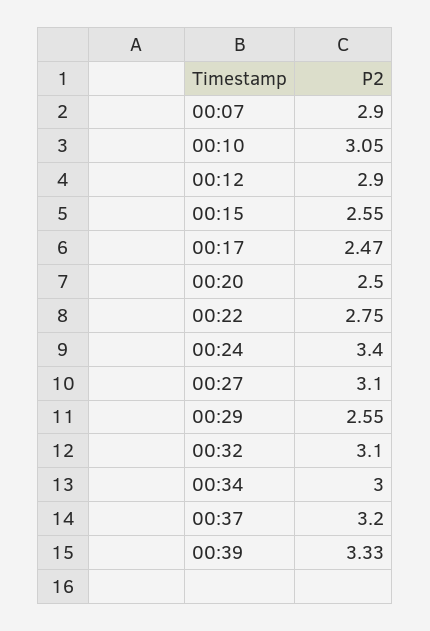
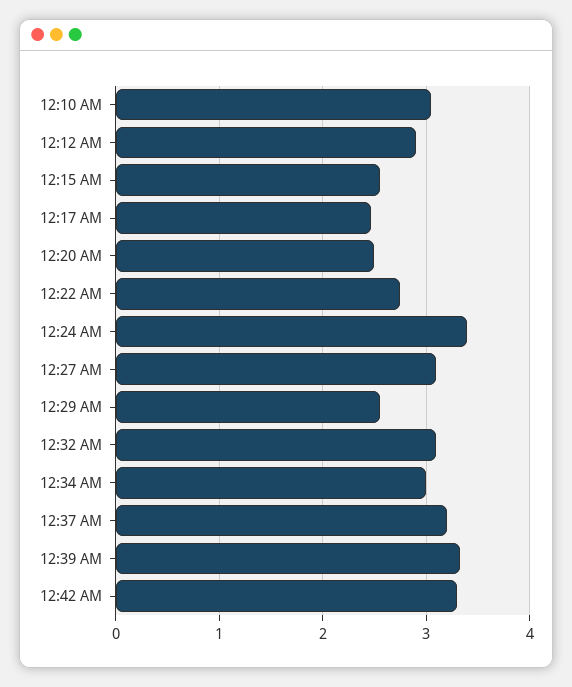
00:07: 2.9 -> none
12:42 AM: none -> 3.3

